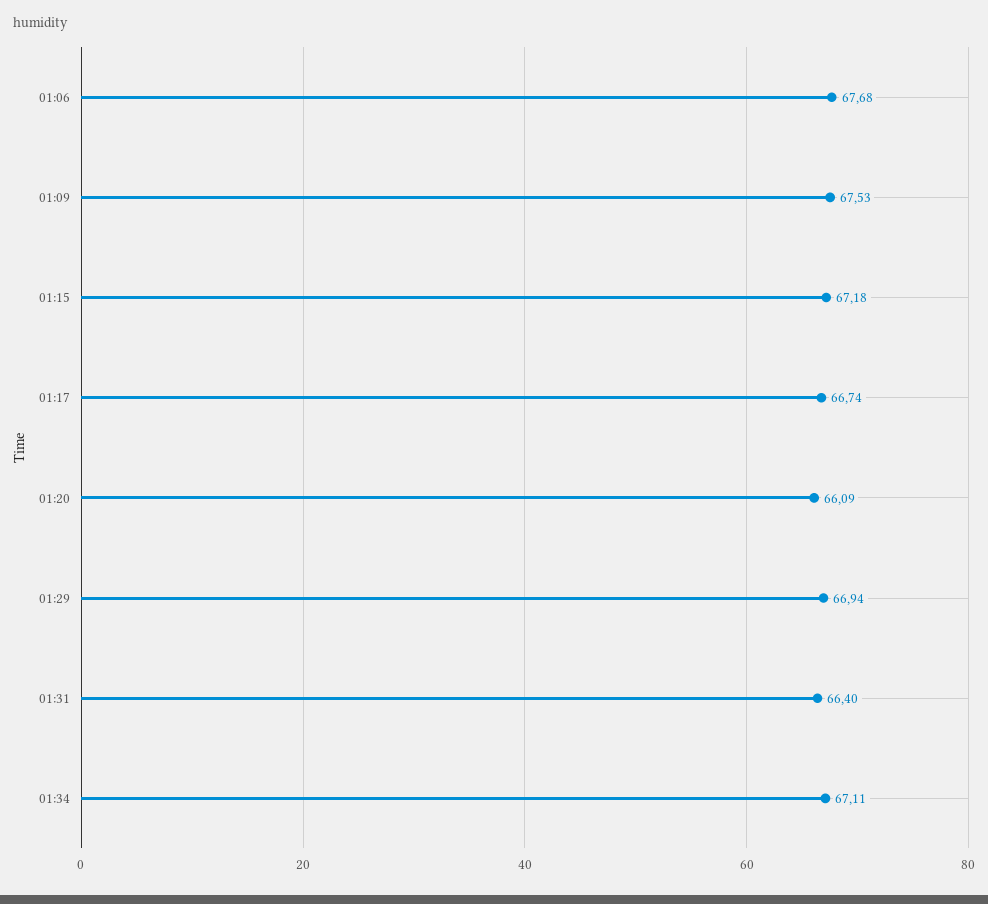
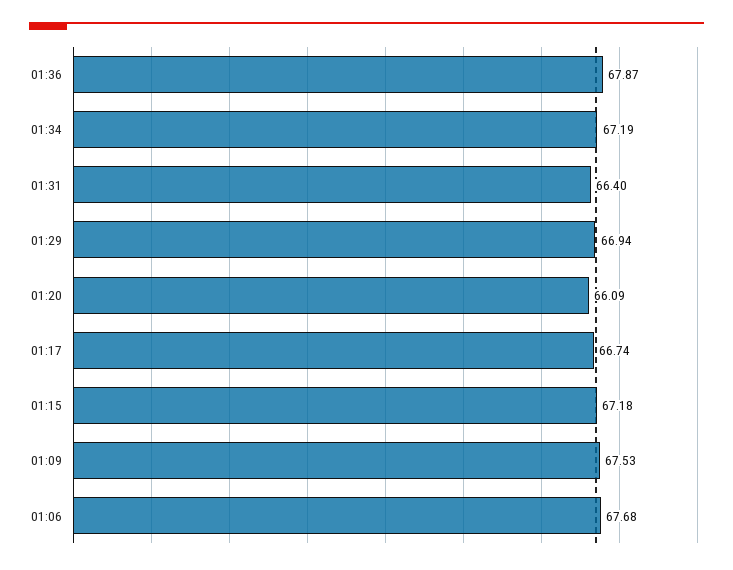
01:34: 67.11 -> 67.19
01:36: none -> 67.87

